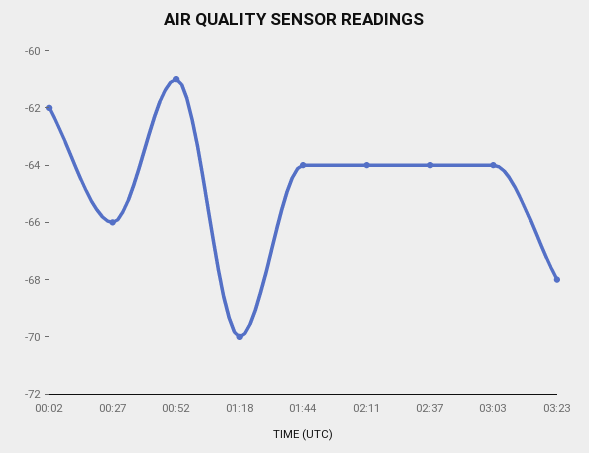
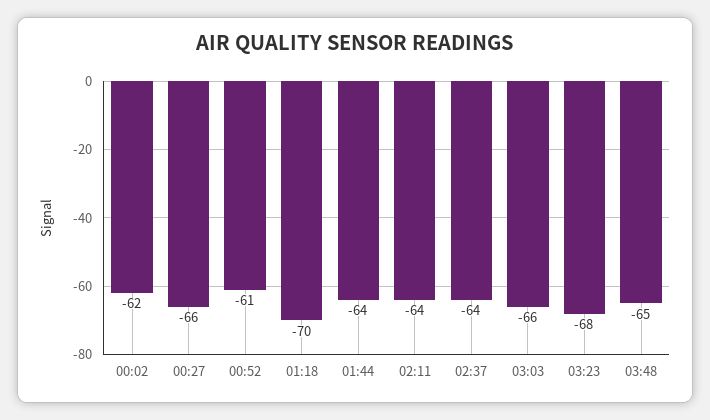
03:03: -64 -> -66
03:48: none -> -65

